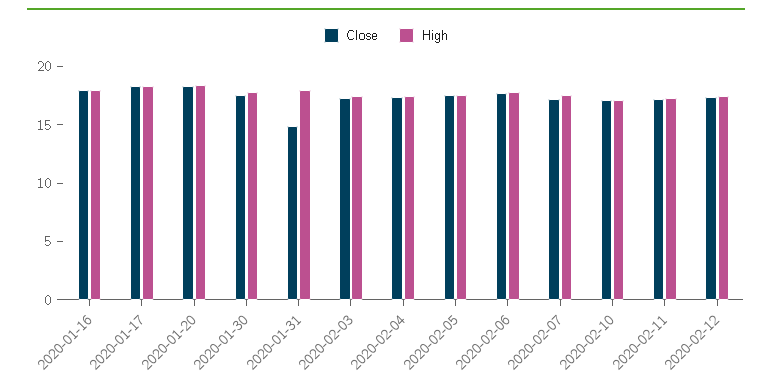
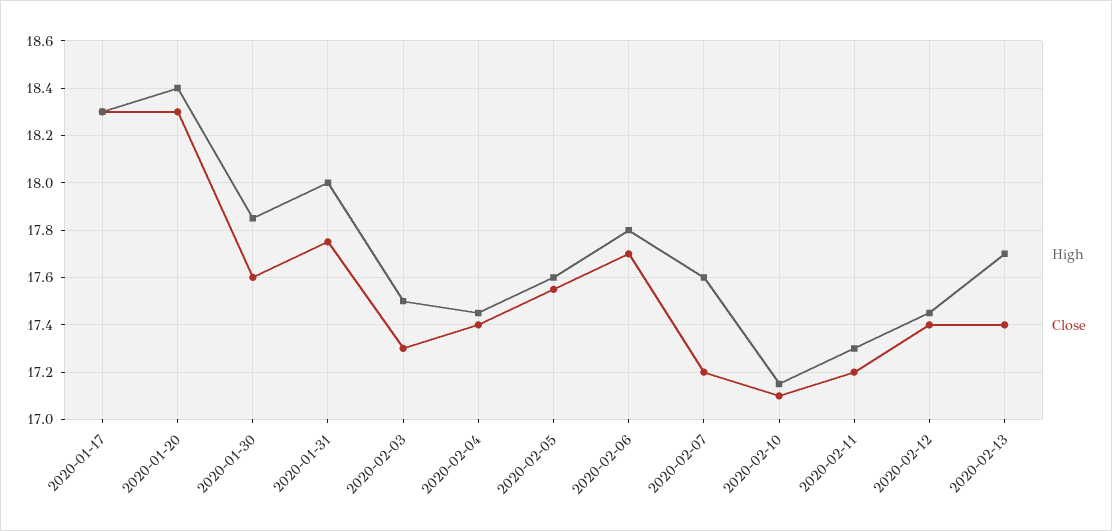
Close, 2020-01-16: 18 -> none
High, 2020-01-16: 18 -> none
Close, 2020-01-31: 15 -> 17.75
High, 2020-02-13: none -> 17.7
Close, 2020-02-13: none -> 17.4

